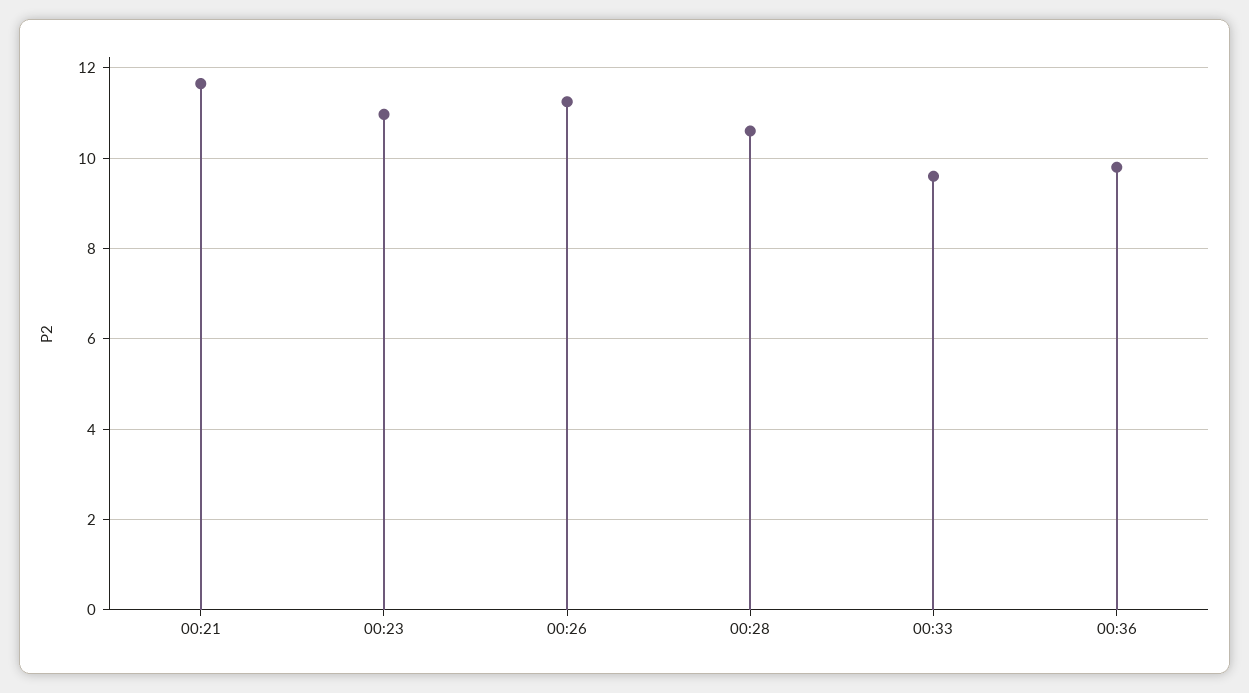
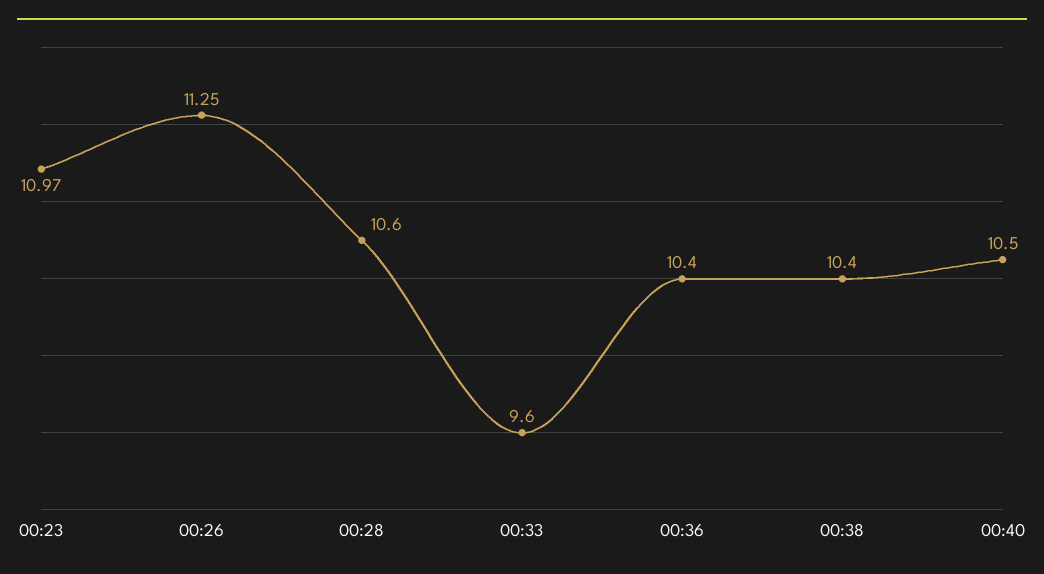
00:21: 11.6 -> none
00:36: 9.8 -> 10.4
00:38: none -> 10.4
00:40: none -> 10.5

